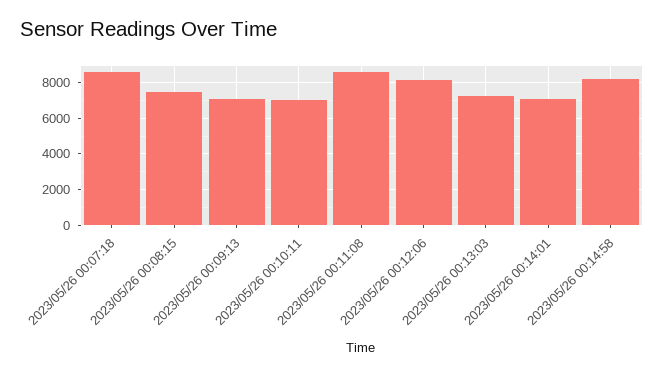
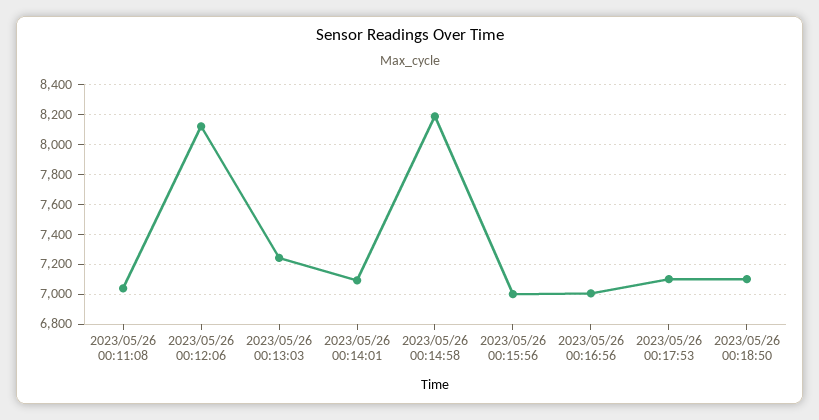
2023/05/26 00:07:18: 8500 -> none
2023/05/26 00:08:15: 7500 -> none
2023/05/26 00:09:13: 7000 -> none
2023/05/26 00:10:11: 7000 -> none
2023/05/26 00:11:08: 8500 -> 7050
2023/05/26 00:15:56: none -> 7000
2023/05/26 00:16:56: none -> 7000
2023/05/26 00:17:53: none -> 7100
2023/05/26 00:18:50: none -> 7100

